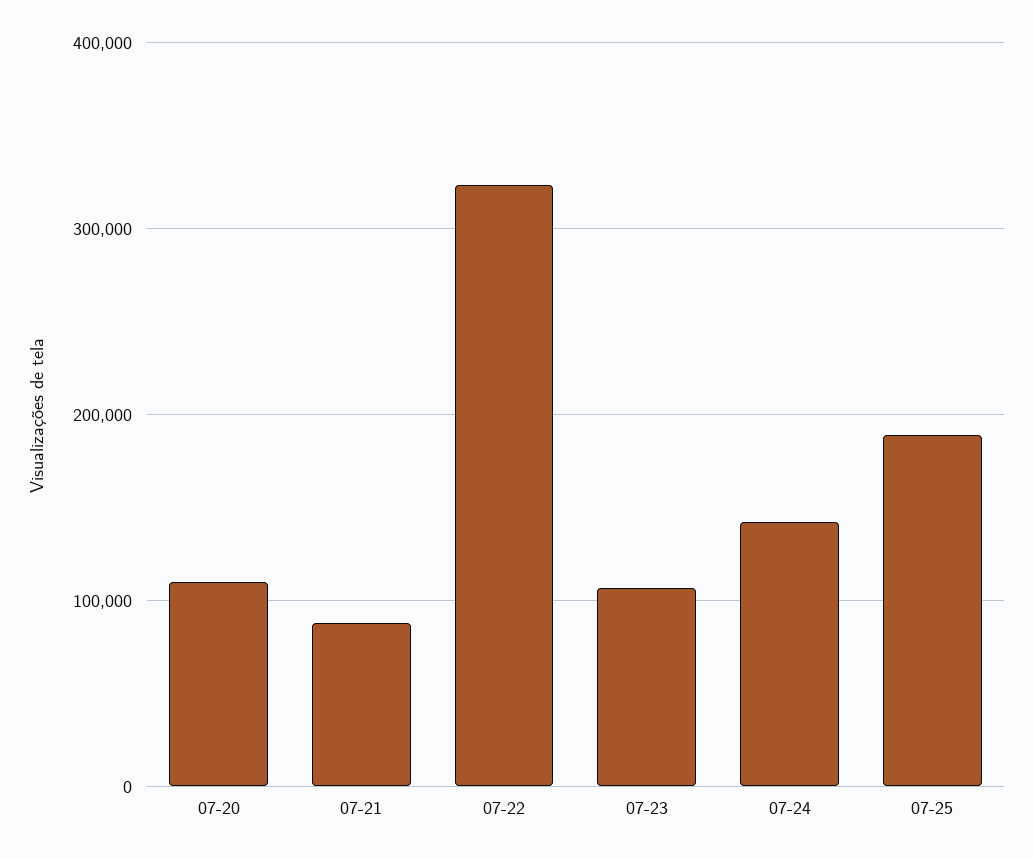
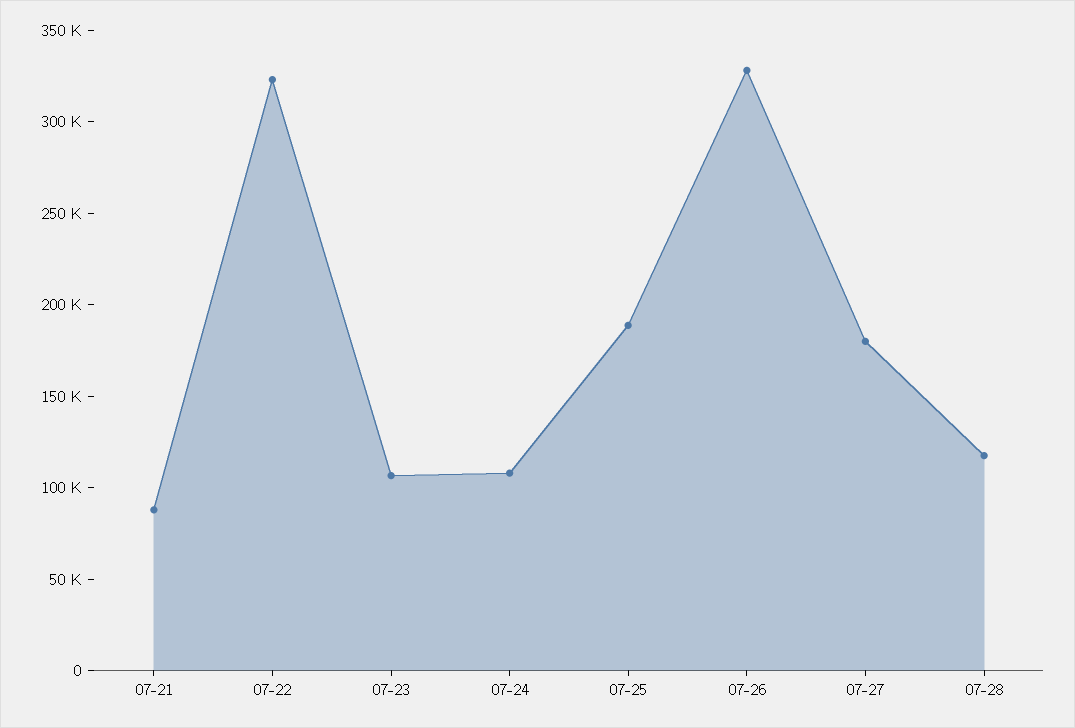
07-20: 110000 -> none
07-24: 140000 -> 110000
07-26: none -> 330000
07-27: none -> 180000
07-28: none -> 120000

